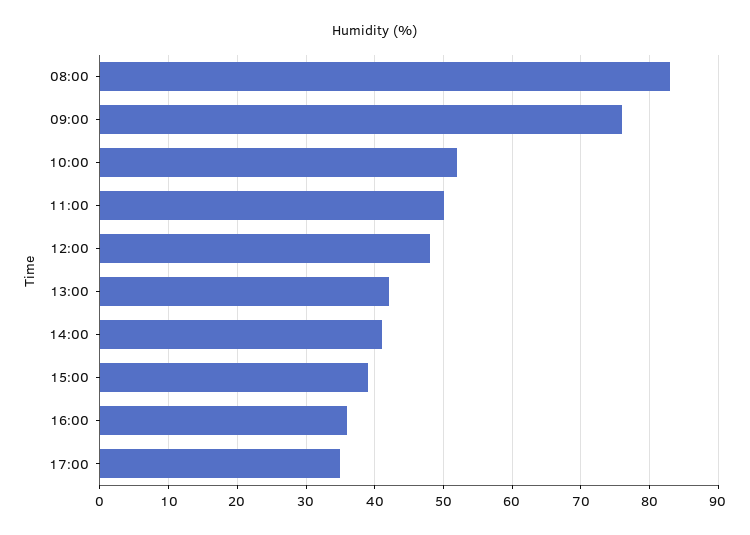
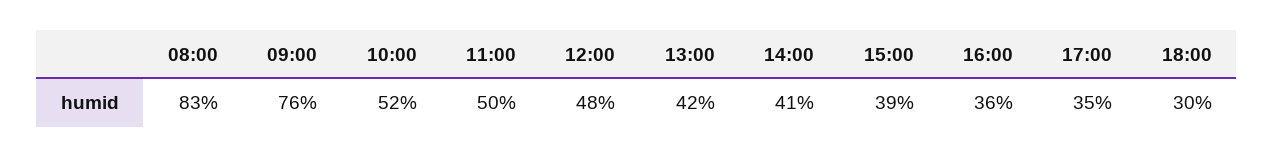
18:00: none -> 30

